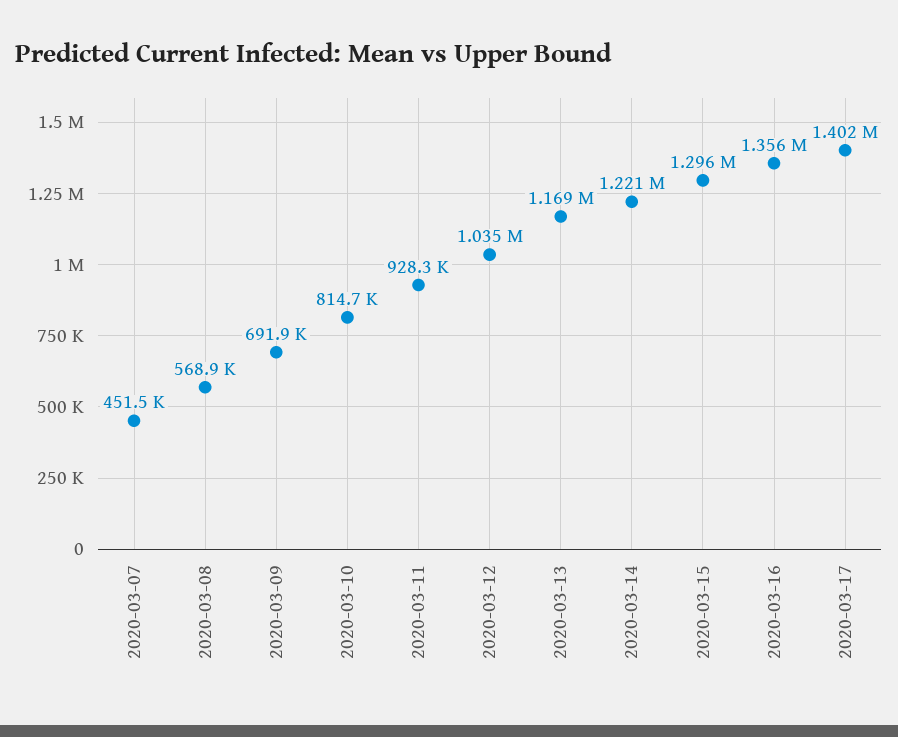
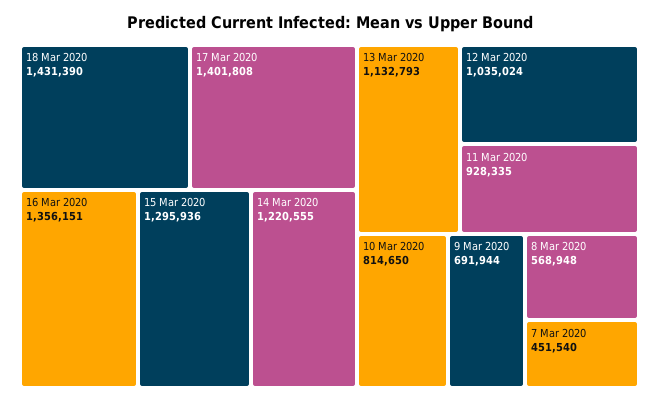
2020-03-13: 1169000 -> 1132793
18 Mar 2020: none -> 1431390

